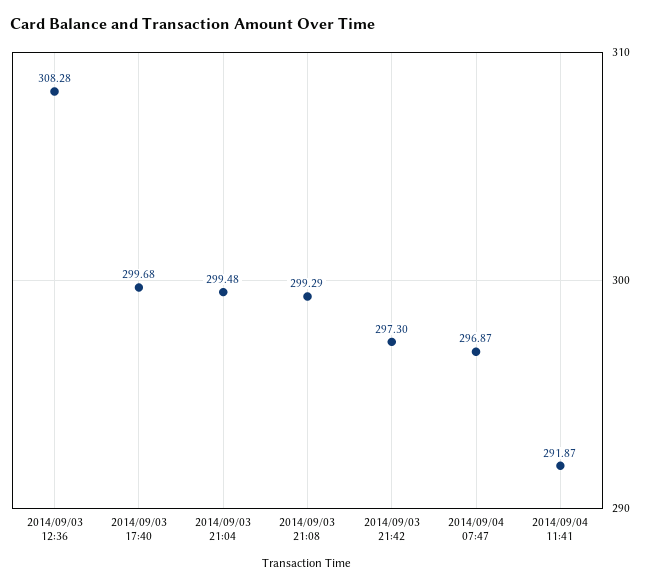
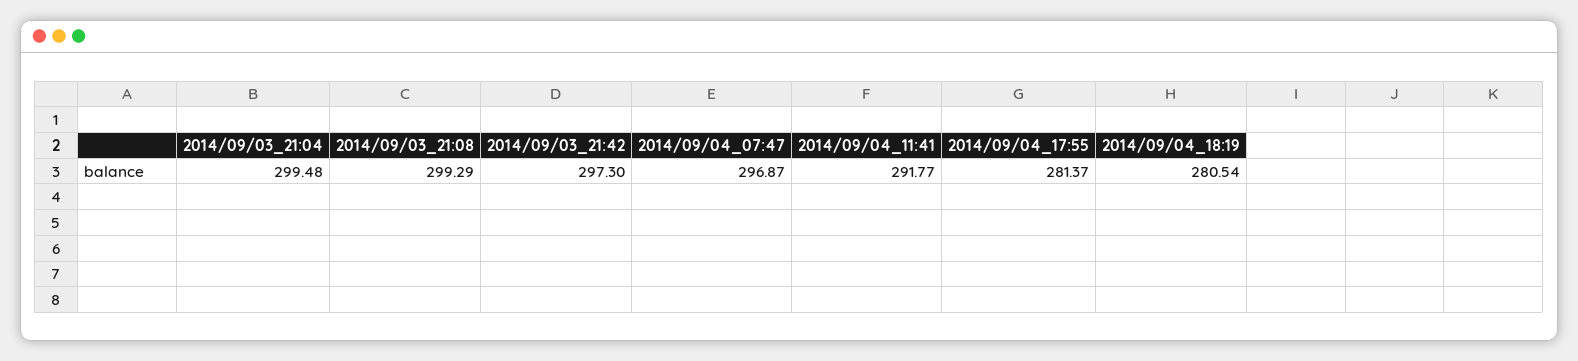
2014/09/03 12:36: 308.28 -> none
2014/09/03 17:40: 299.68 -> none
2014/09/04 11:41: 291.87 -> 291.77
2014/09/04_17:55: none -> 281.37
2014/09/04_18:19: none -> 280.54

